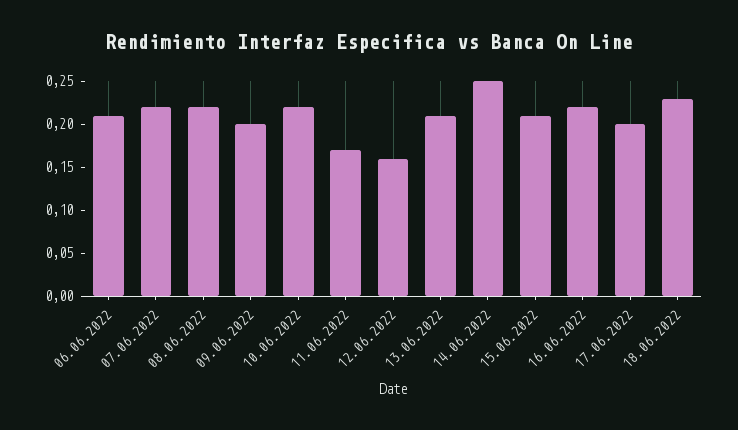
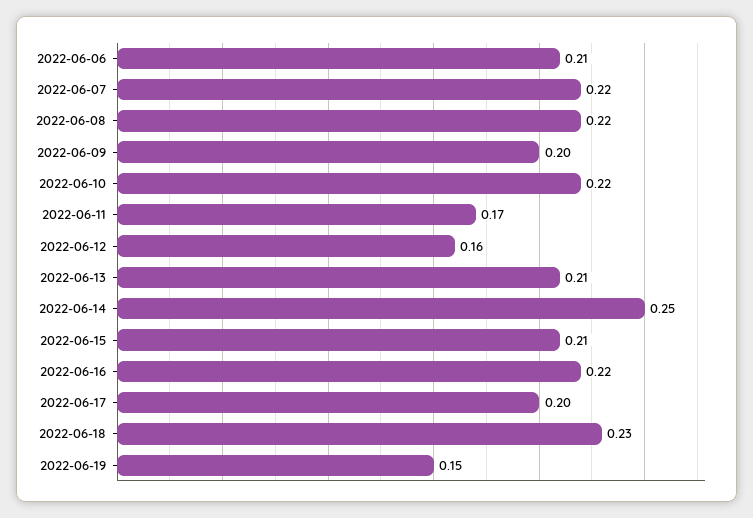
2022-06-19: none -> 0.15

